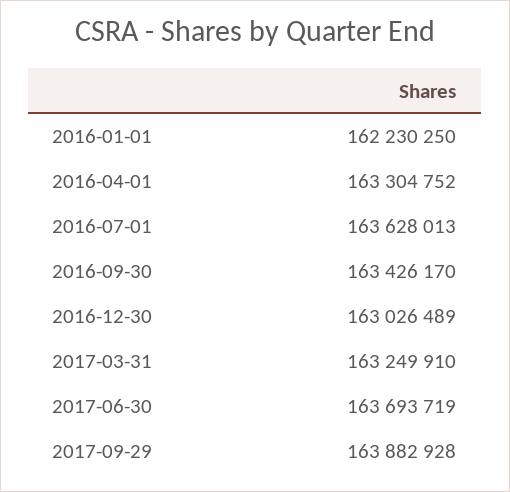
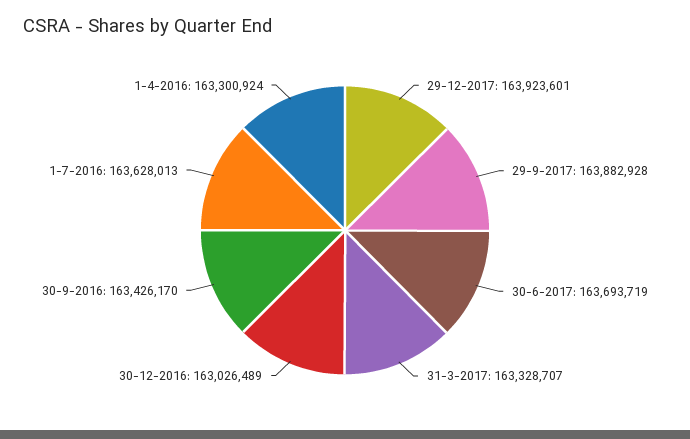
2016-01-01: 162230250 -> none
2016-04-01: 163304752 -> 163300924
2017-03-31: 163249910 -> 163328707
29-12-2017: none -> 163923601

